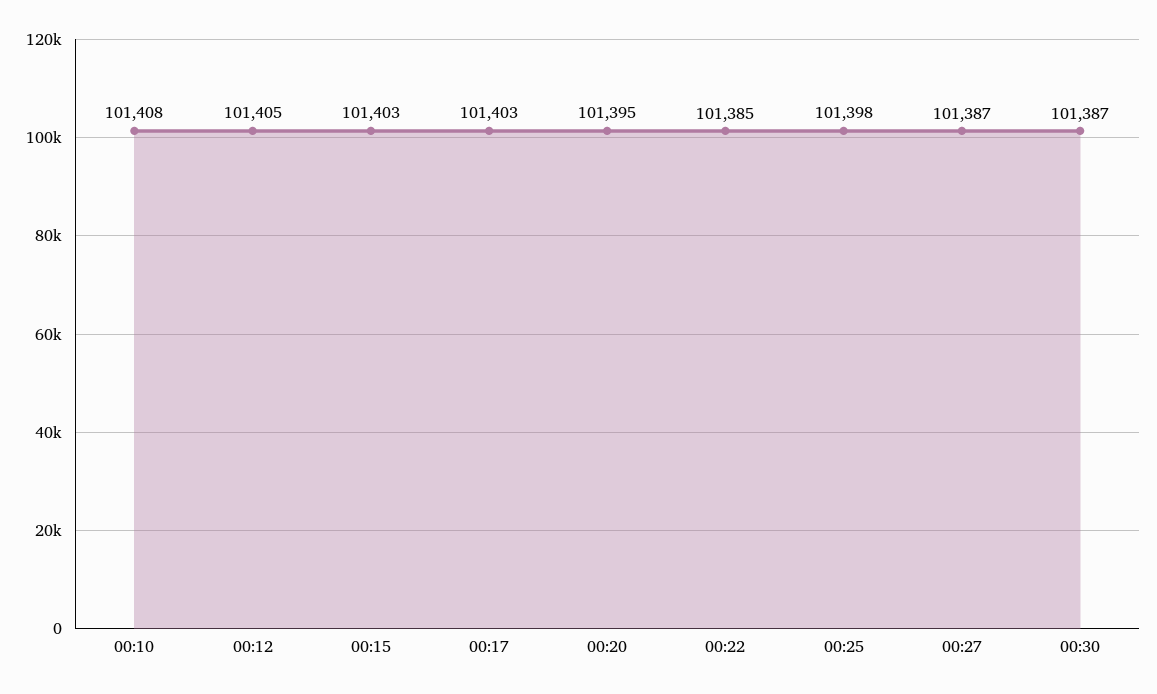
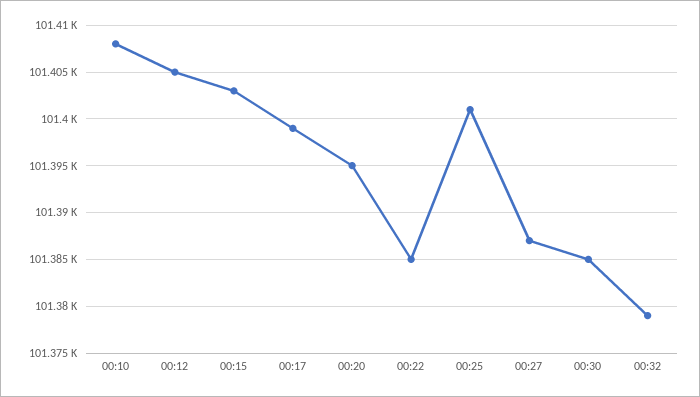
00:17: 101403 -> 101399
00:25: 101398 -> 101401
00:30: 101387 -> 101385
00:32: none -> 101379

